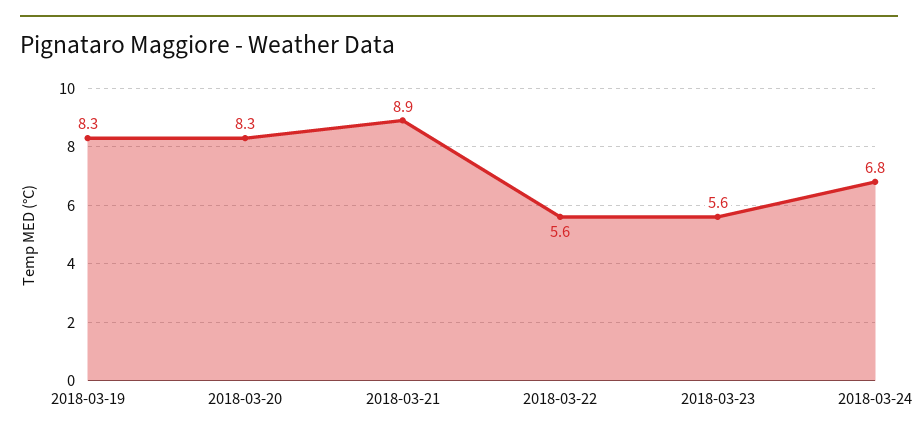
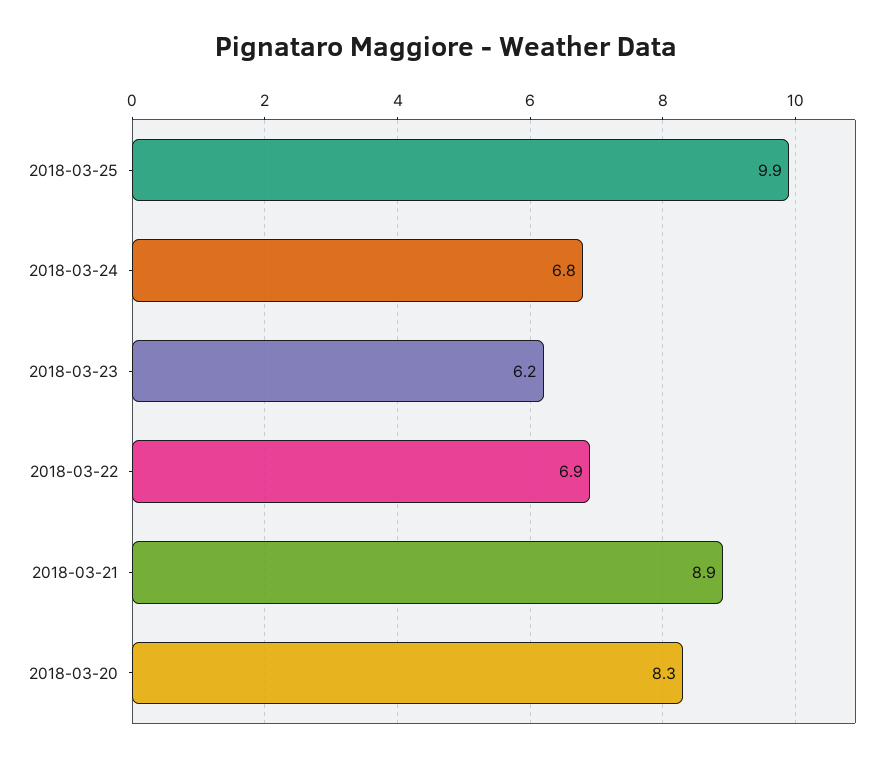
2018-03-19: 8.3 -> none
2018-03-22: 5.6 -> 6.9
2018-03-23: 5.6 -> 6.2
2018-03-25: none -> 9.9

